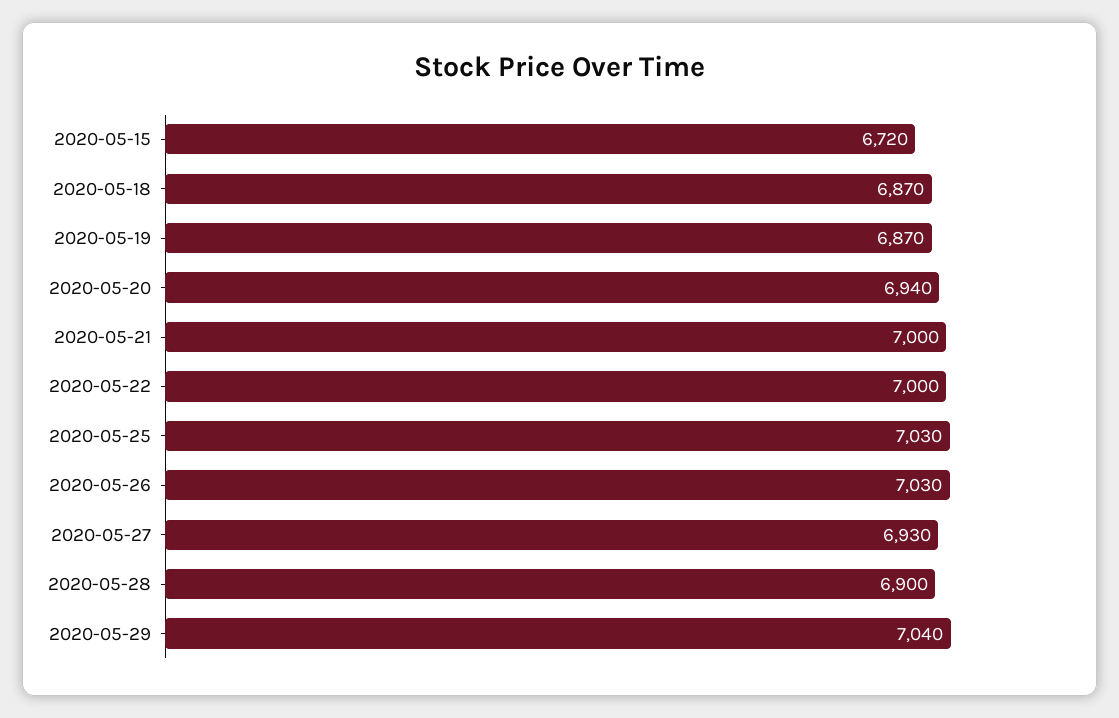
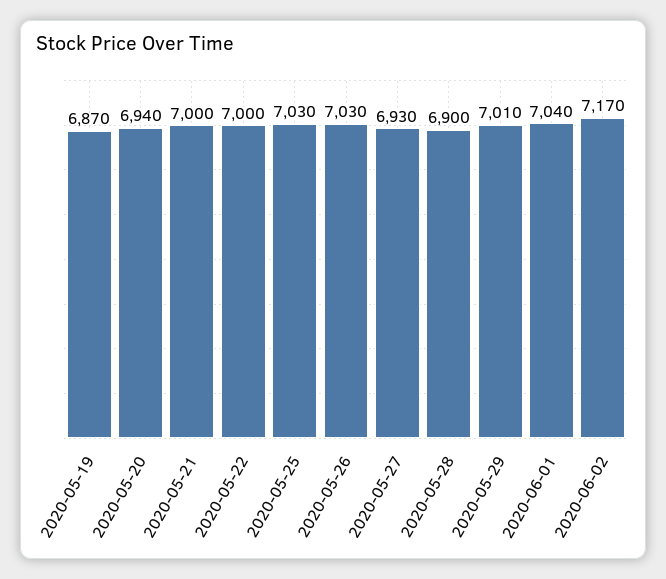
2020-05-15: 6720 -> none
2020-05-18: 6870 -> none
2020-05-29: 7040 -> 7010
2020-06-01: none -> 7040
2020-06-02: none -> 7170

